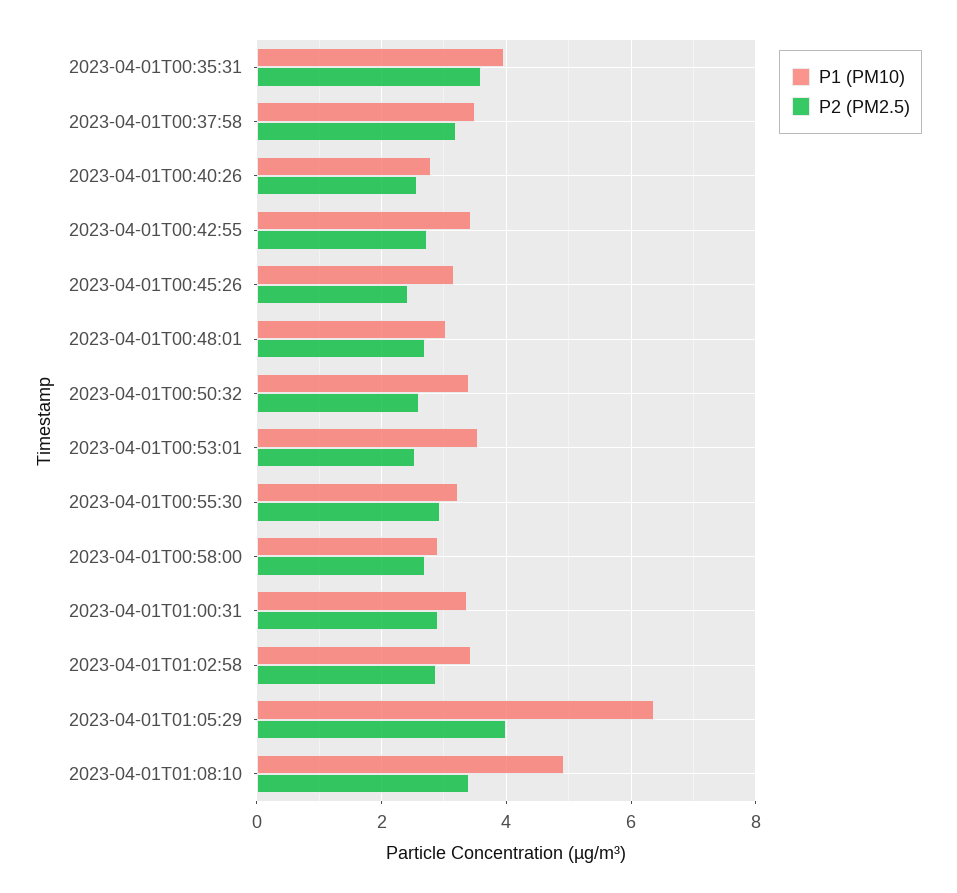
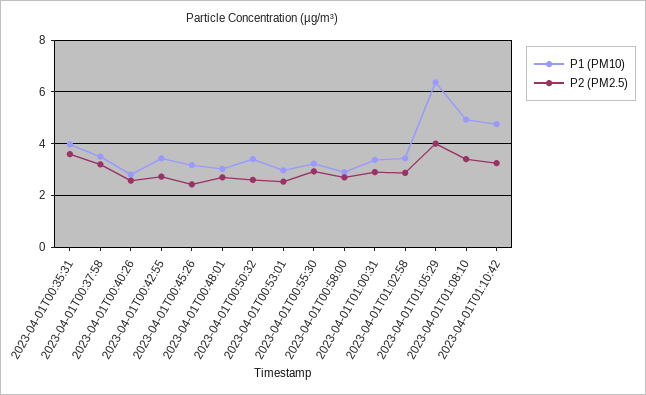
P1 (PM10), 2023-04-01T00:53:01: 3.6 -> 3
P1 (PM10), 2023-04-01T01:10:42: none -> 4.75
P2 (PM2.5), 2023-04-01T01:10:42: none -> 3.25

